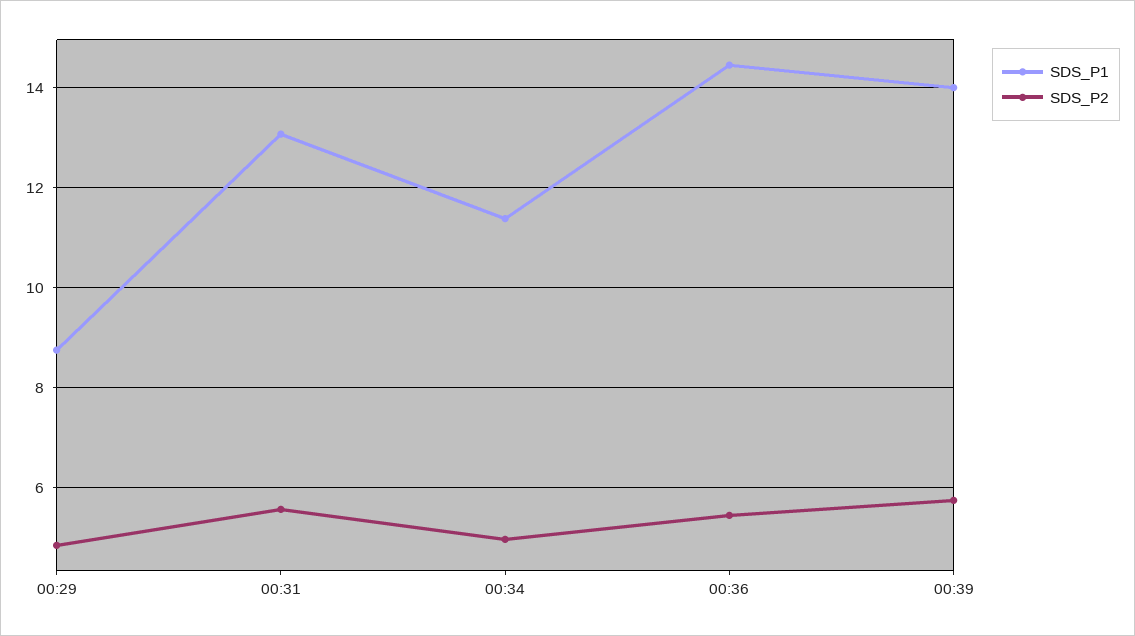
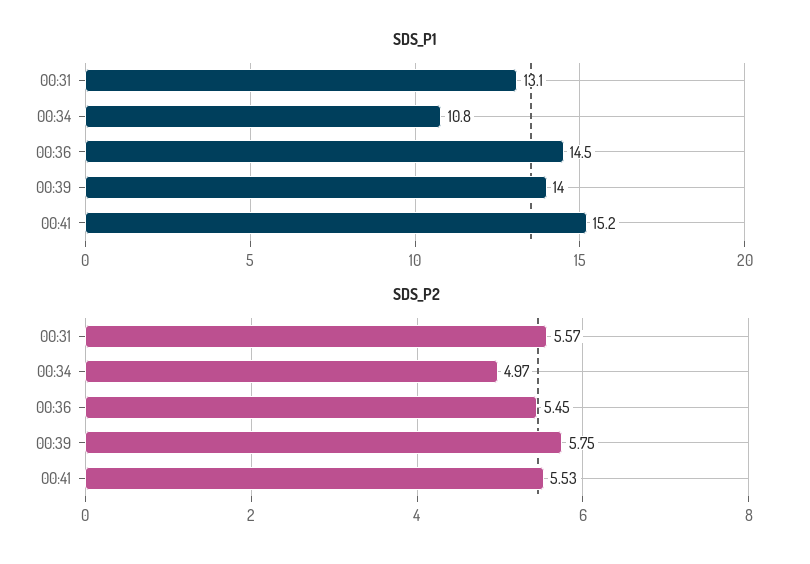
SDS_P1, 00:29: 8.8 -> none
SDS_P2, 00:29: 4.8 -> none
SDS_P1, 00:34: 11.4 -> 10.8
SDS_P1, 00:41: none -> 15.2
SDS_P2, 00:41: none -> 5.53

